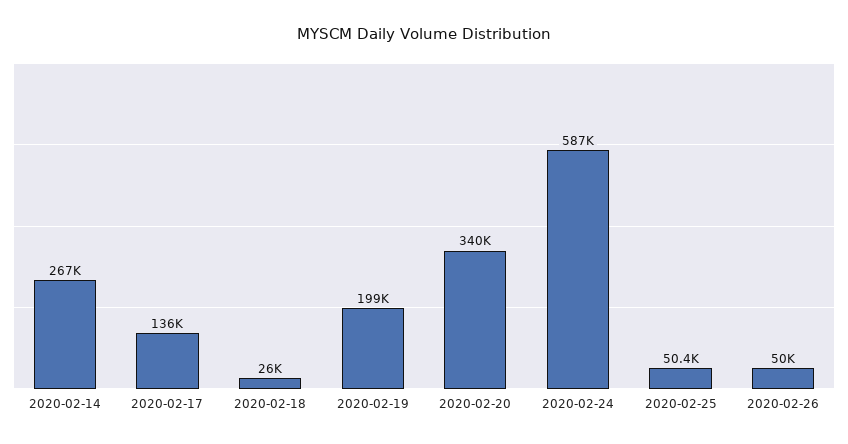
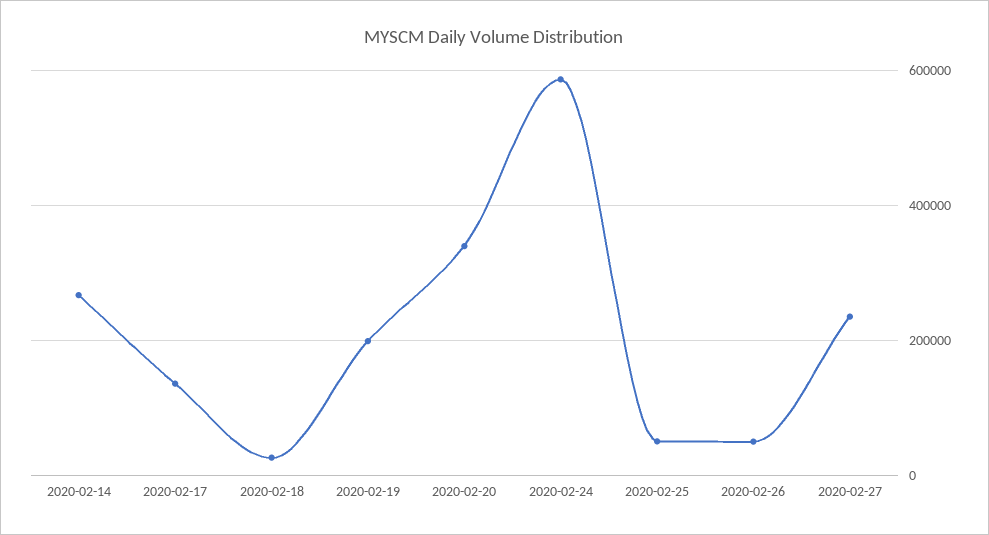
2020-02-27: none -> 240000

